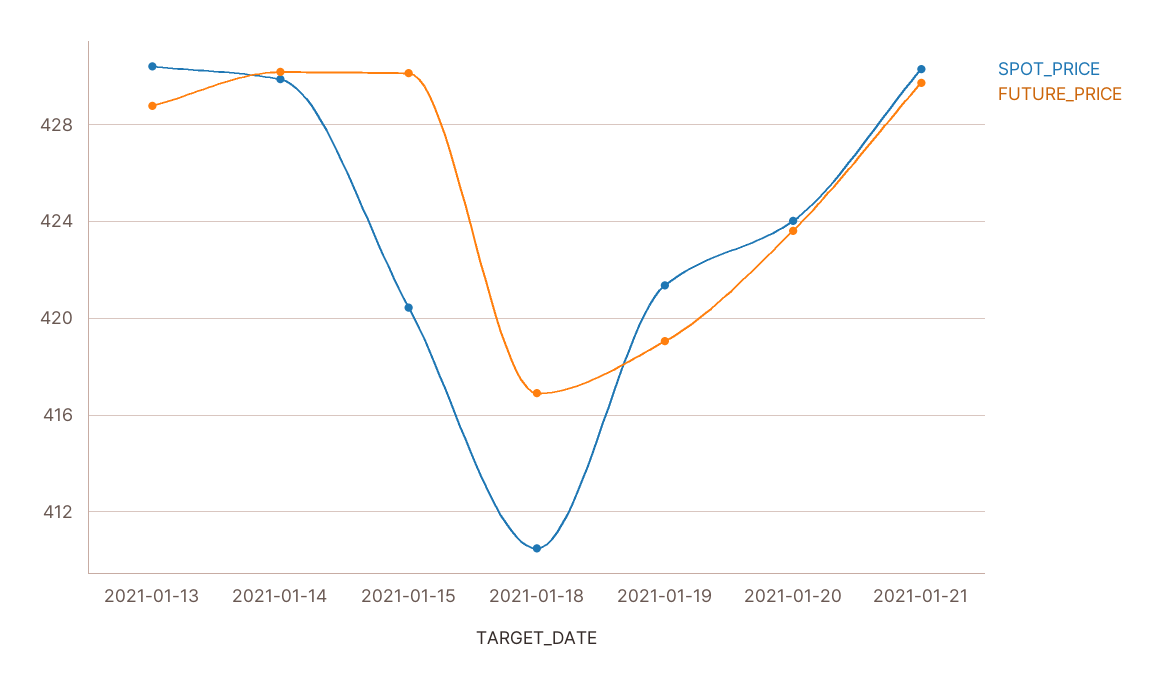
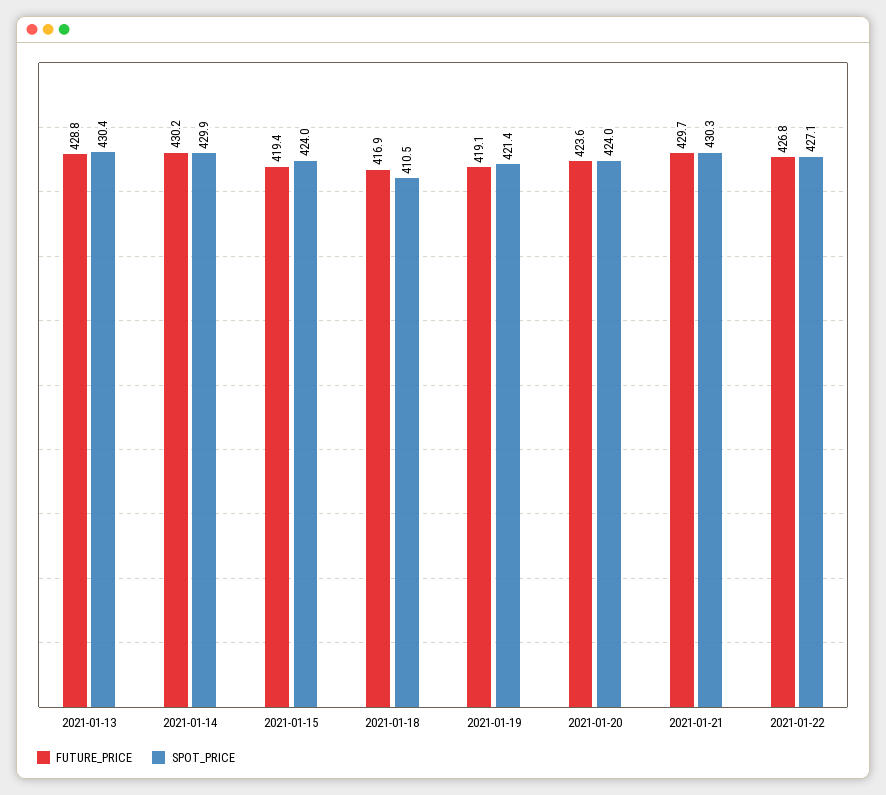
SPOT_PRICE, 2021-01-15: 420.5 -> 424
FUTURE_PRICE, 2021-01-15: 430 -> 419.4
FUTURE_PRICE, 2021-01-22: none -> 426.8
SPOT_PRICE, 2021-01-22: none -> 427.1

